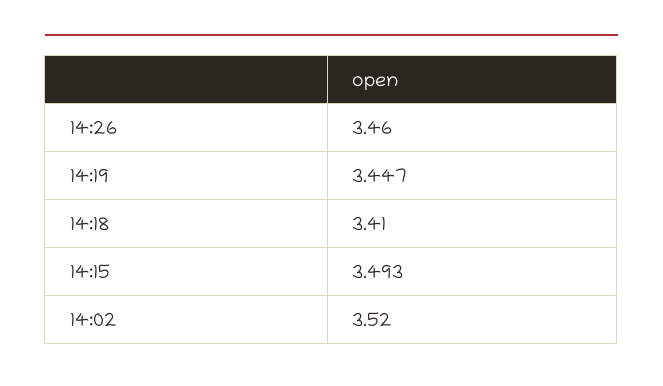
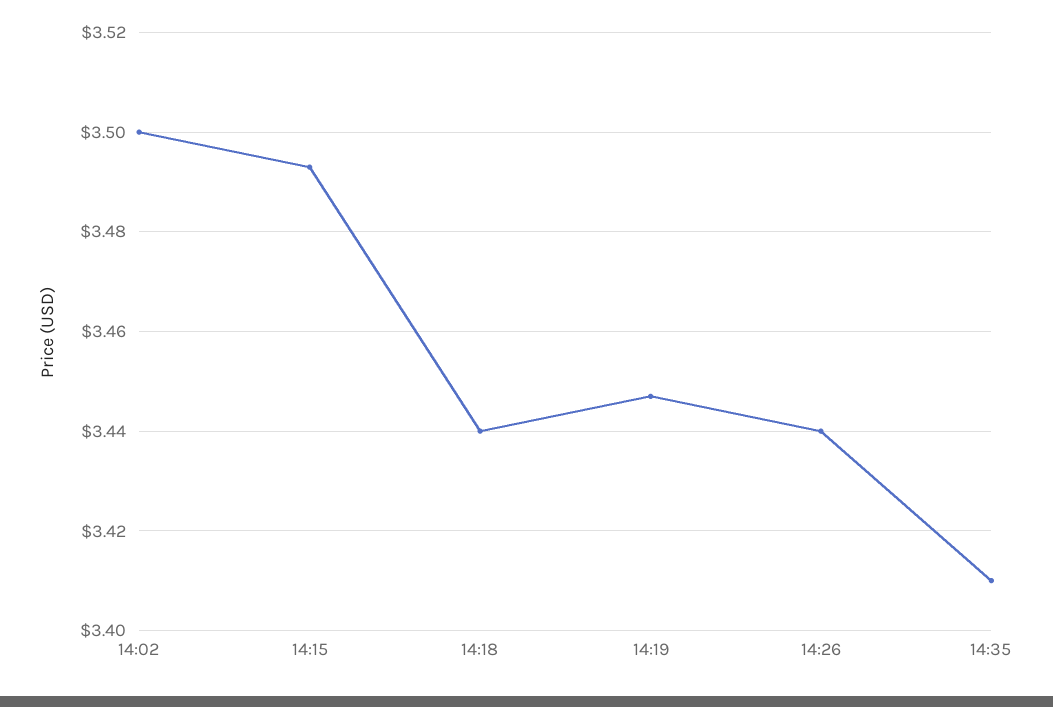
14:26: 3.46 -> 3.44
14:18: 3.41 -> 3.44
14:02: 3.52 -> 3.5
14:35: none -> 3.41

